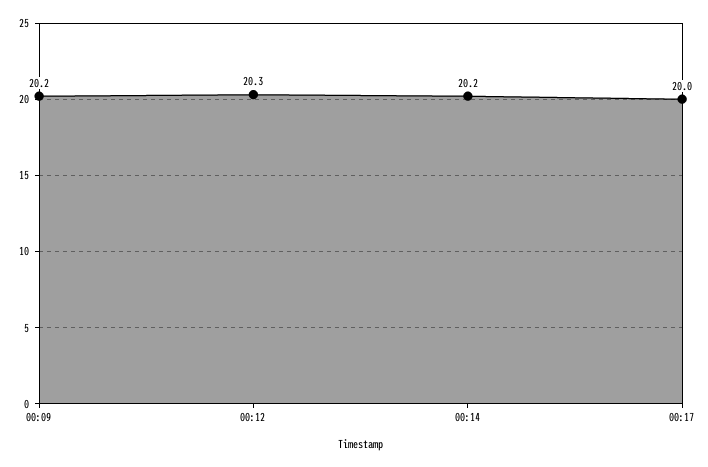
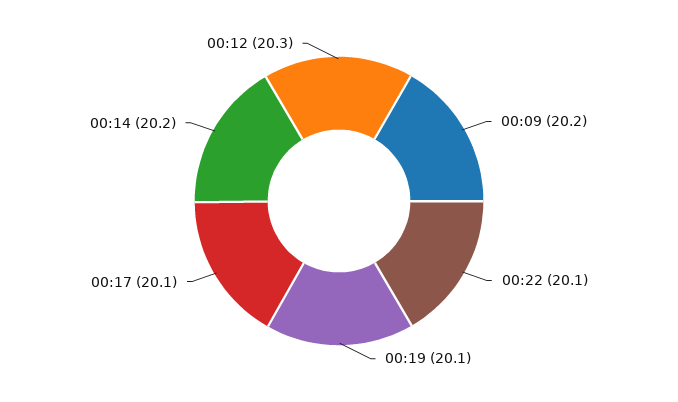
00:17: 20 -> 20.1
00:22: none -> 20.1
00:19: none -> 20.1

